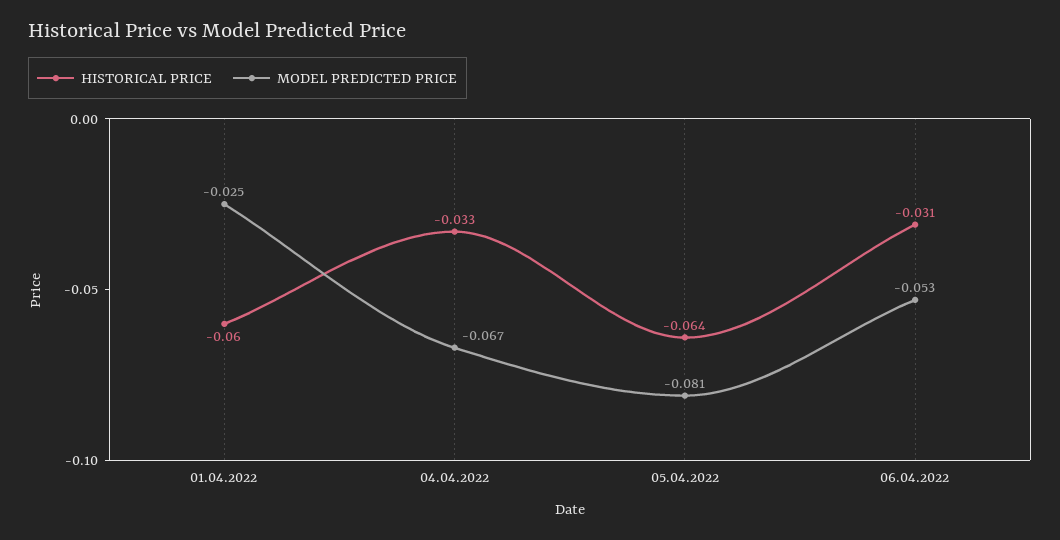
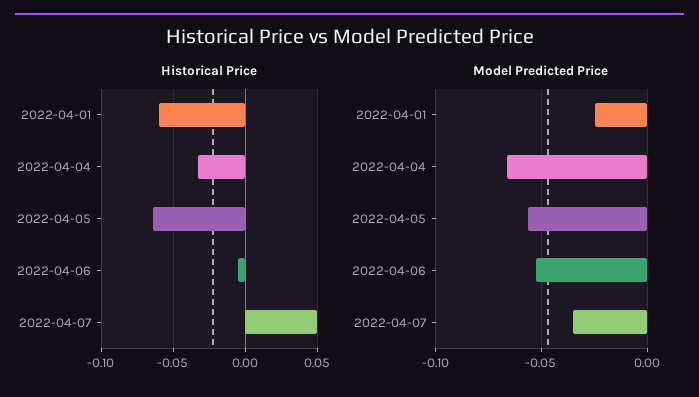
MODEL PREDICTED PRICE, 05.04.2022: -0.081 -> -0.055
HISTORICAL PRICE, 06.04.2022: -0.031 -> -0.005
HISTORICAL PRICE, 2022-04-07: none -> 0.05
MODEL PREDICTED PRICE, 2022-04-07: none -> -0.035

